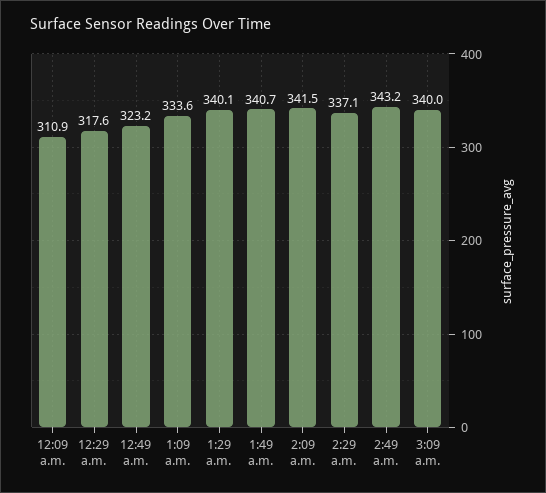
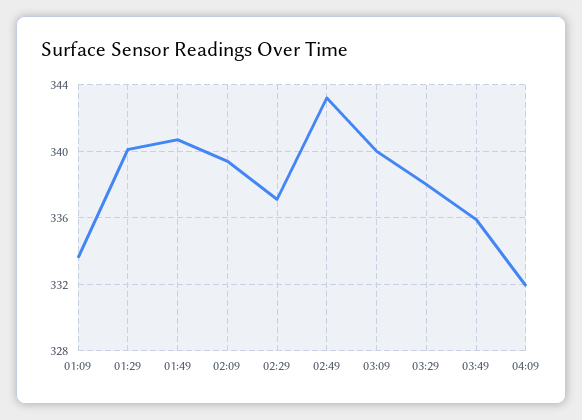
12:09 a.m.: 310.9 -> none
12:29 a.m.: 317.6 -> none
12:49 a.m.: 323.2 -> none
2:09 a.m.: 341.5 -> 339.5
03:29: none -> 338
03:49: none -> 336
04:09: none -> 332

